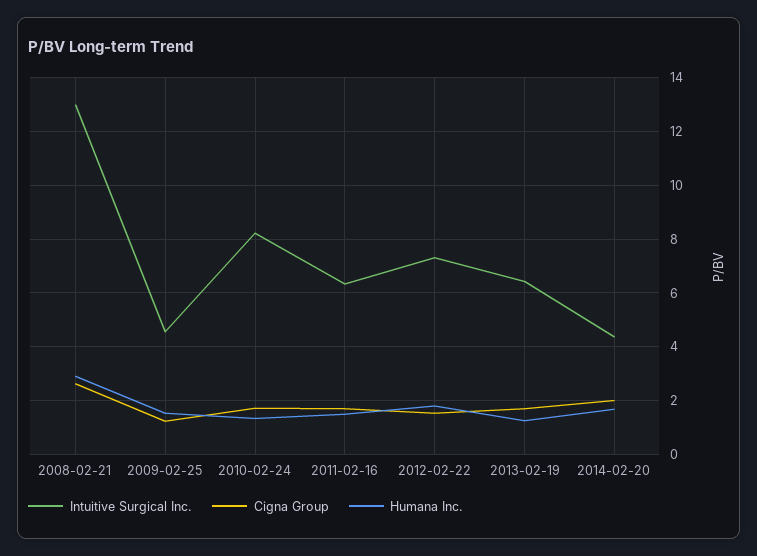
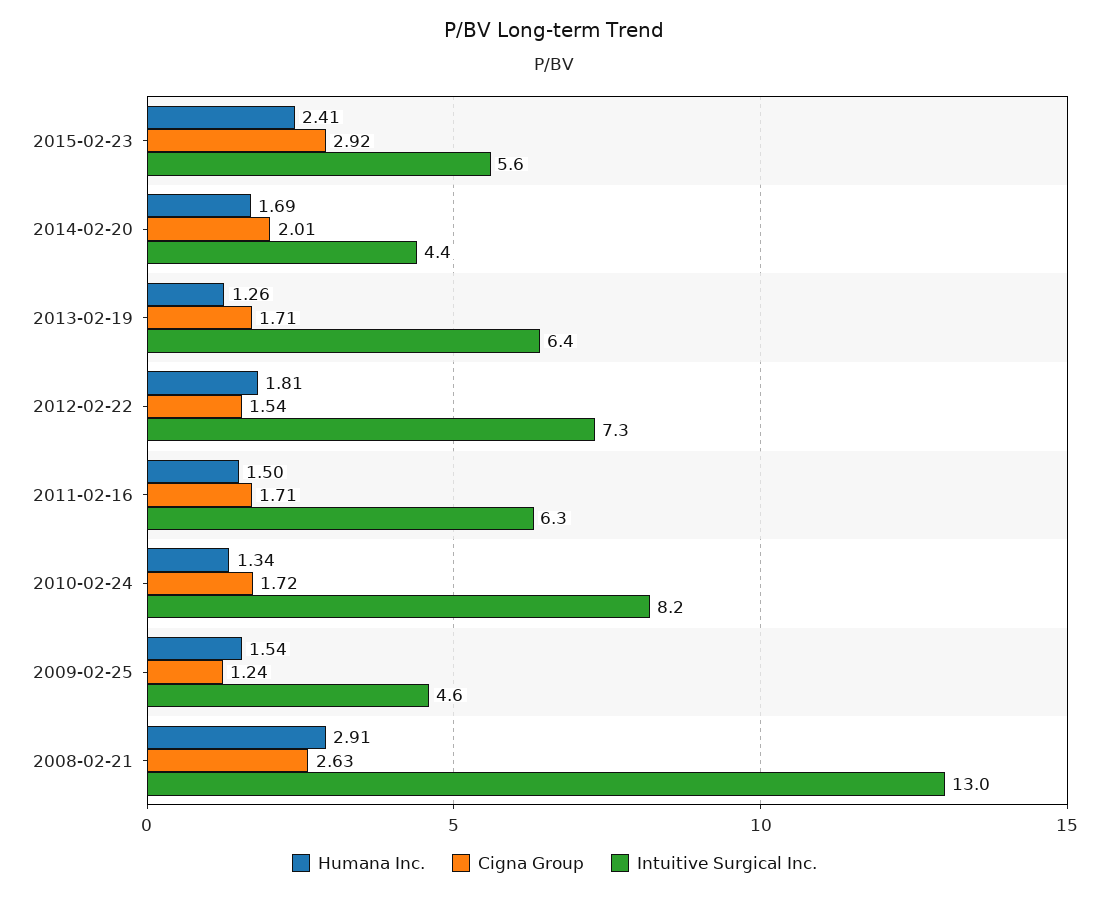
Humana Inc., 2015-02-23: none -> 2.41
Cigna Group, 2015-02-23: none -> 2.92
Intuitive Surgical Inc., 2015-02-23: none -> 5.6

